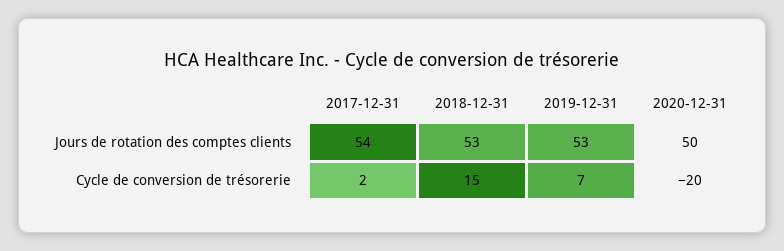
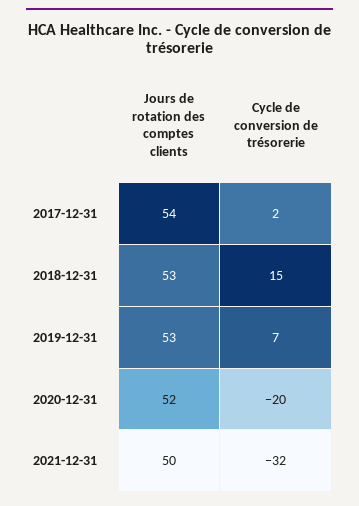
2020-12-31, Jours de rotation des comptes clients: 50 -> 52
2021-12-31, Jours de rotation des comptes clients: none -> 50
2021-12-31, Cycle de conversion de trésorerie: none -> -32

